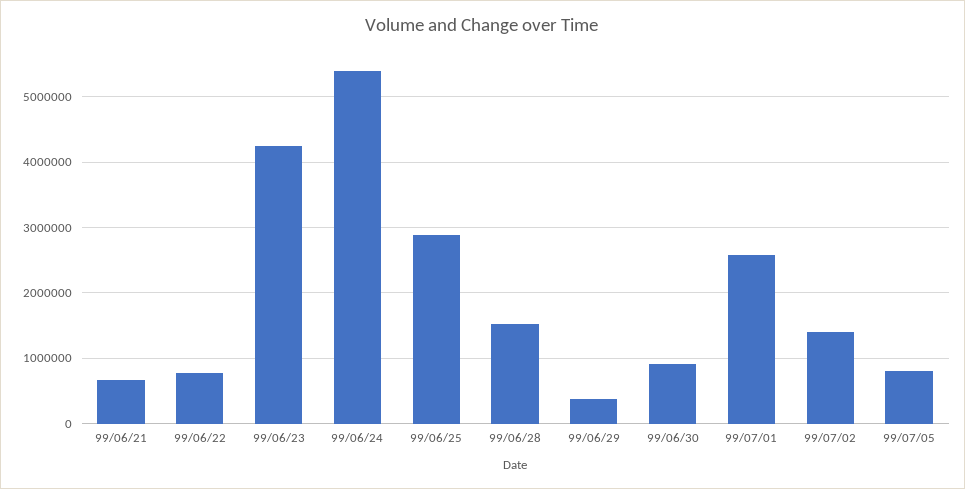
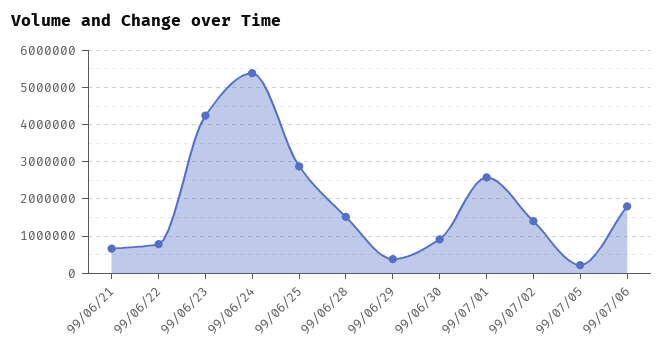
99/07/05: 800000 -> 200000
99/07/06: none -> 1800000

